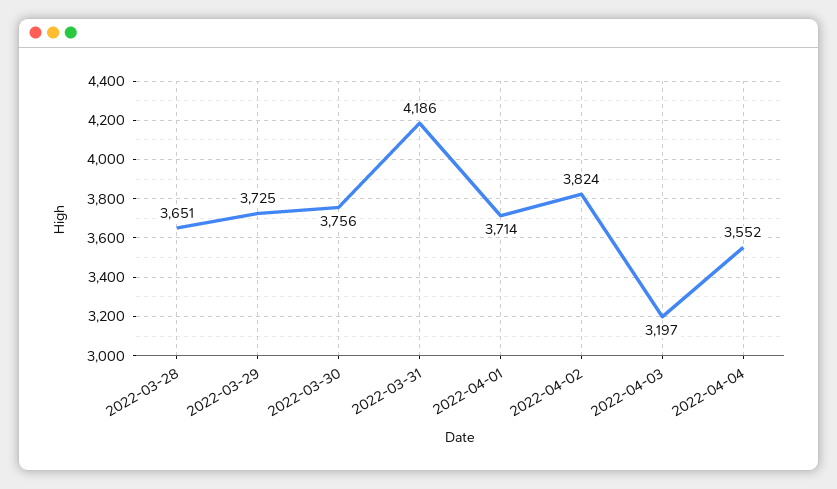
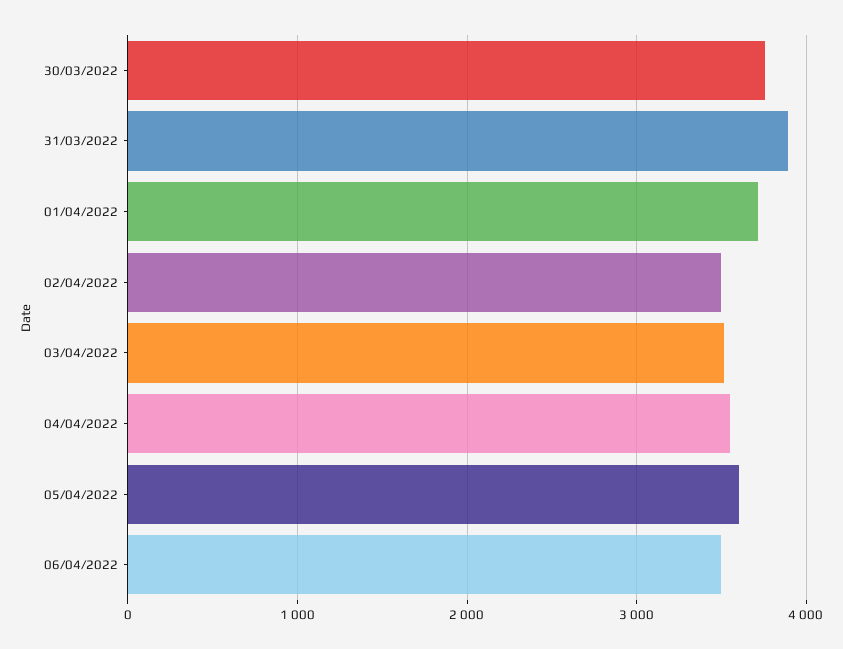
2022-03-28: 3651 -> none
2022-03-29: 3725 -> none
2022-03-31: 4186 -> 3900
2022-04-02: 3824 -> 3500
2022-04-03: 3197 -> 3500
05/04/2022: none -> 3600
06/04/2022: none -> 3500

